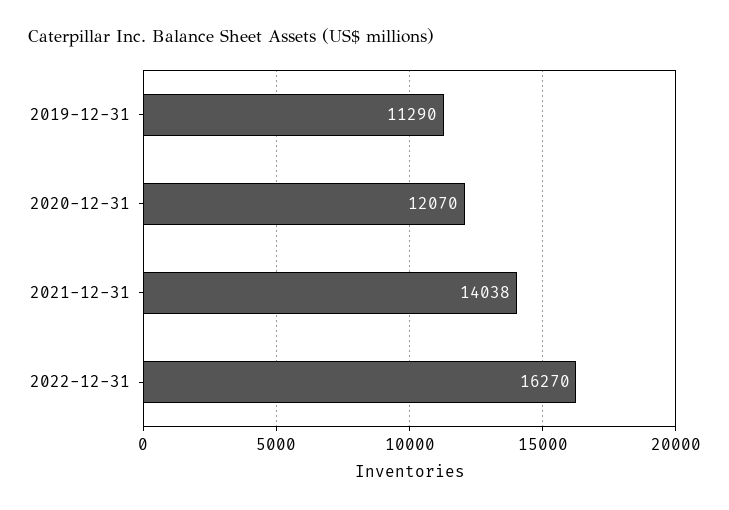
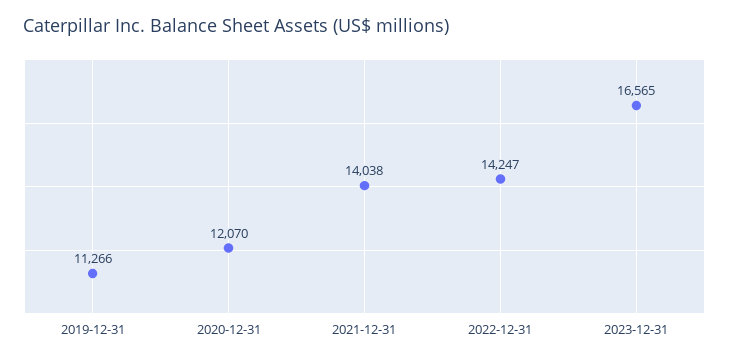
2019-12-31: 11290 -> 11266
2022-12-31: 16270 -> 14247
2023-12-31: none -> 16565

